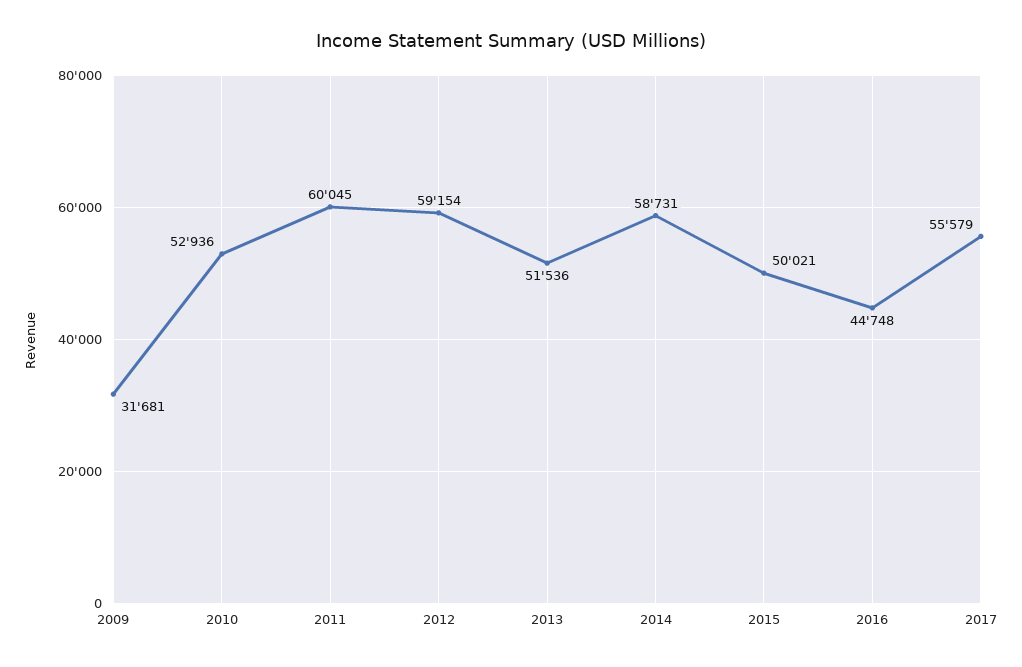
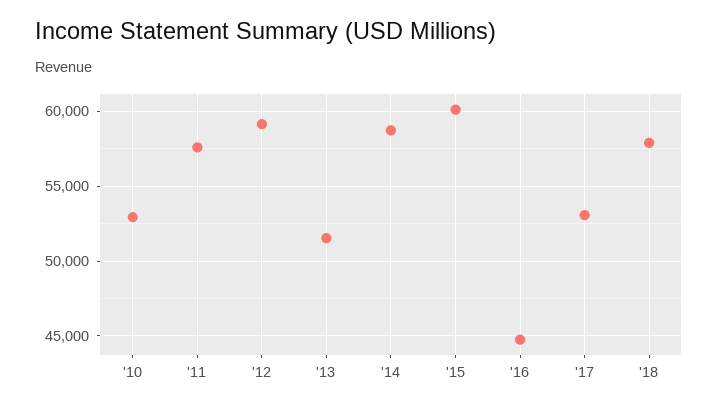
2009: 31681 -> none
2011: 60045 -> 57500
2015: 50021 -> 60000
2017: 55579 -> 53000
'18: none -> 58000

